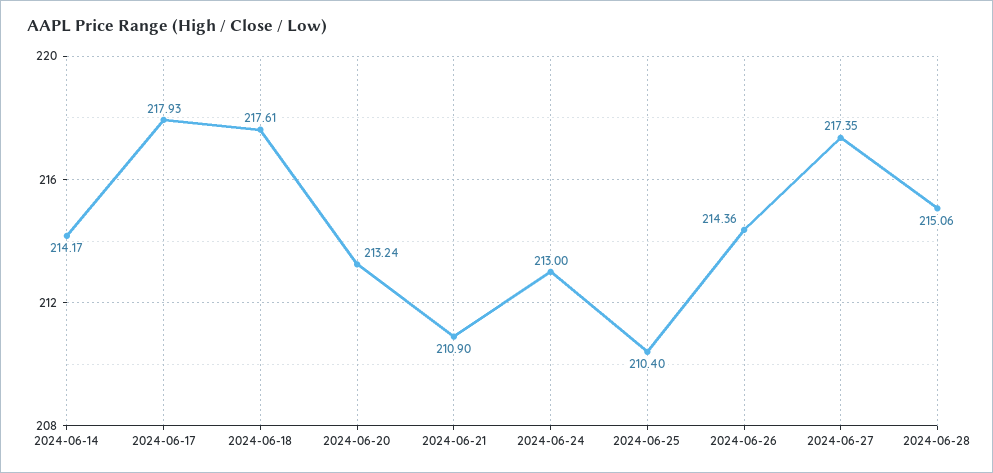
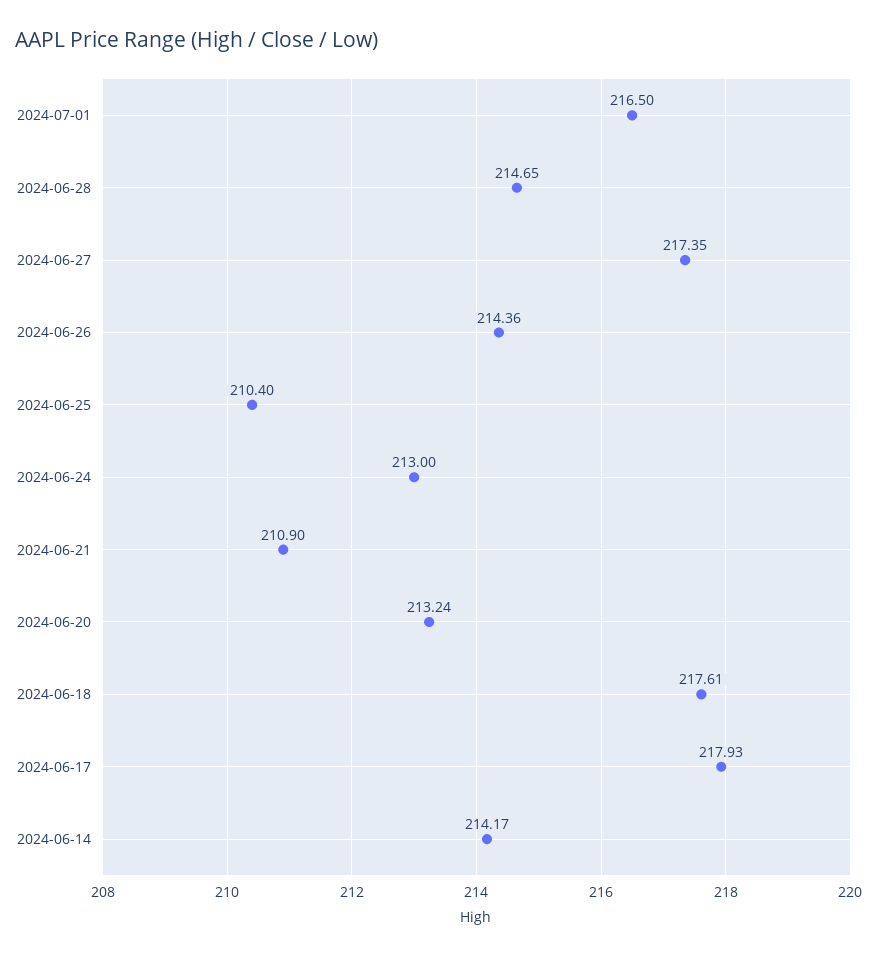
2024-06-28: 215.06 -> 214.65
2024-07-01: none -> 216.5

